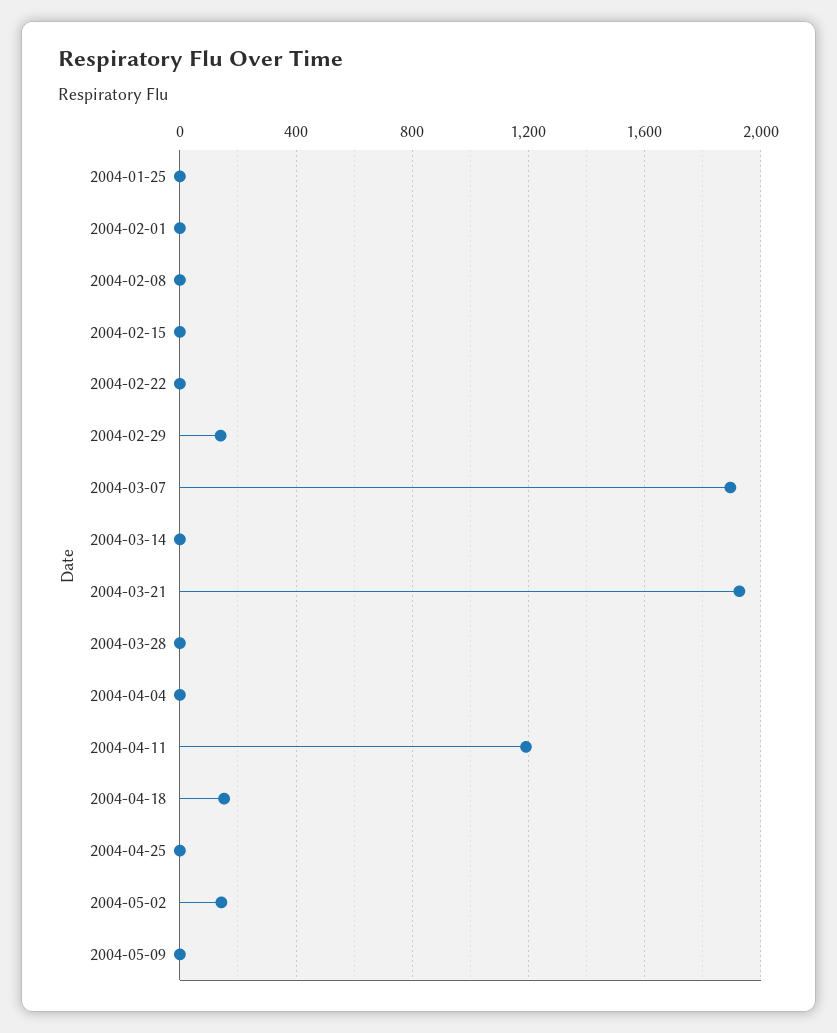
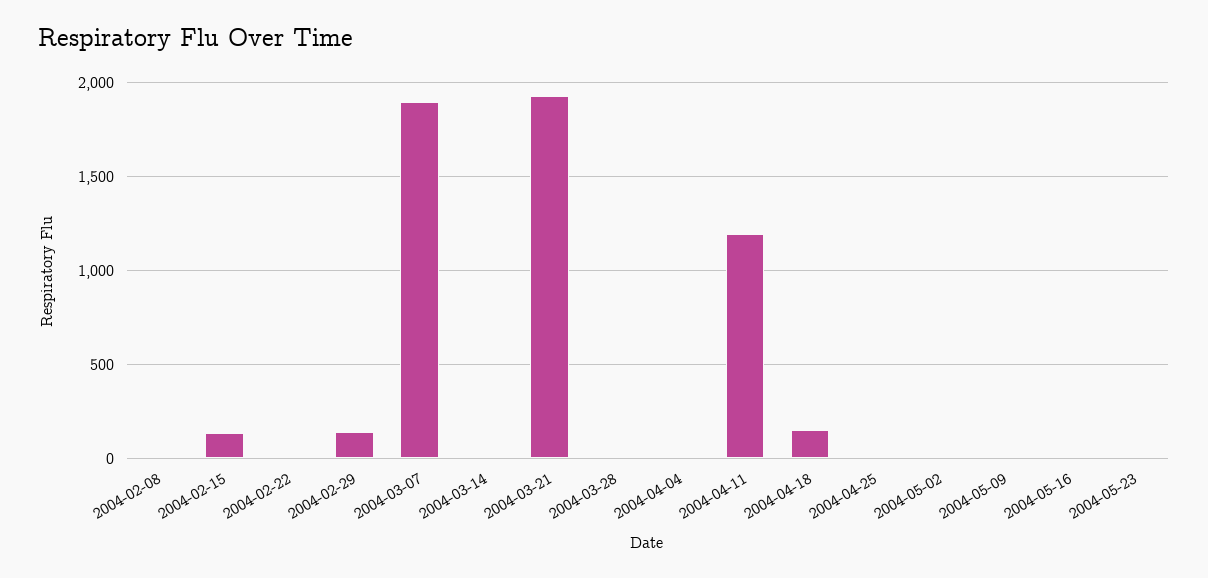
2004-01-25: 0 -> none
2004-02-01: 0 -> none
2004-02-15: 0 -> 150
2004-05-02: 150 -> 0
2004-05-16: none -> 0
2004-05-23: none -> 0

